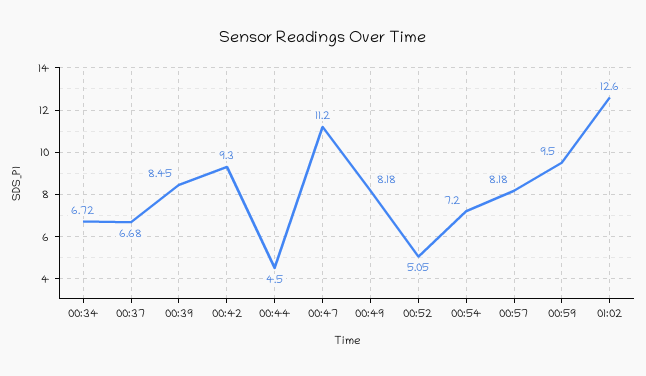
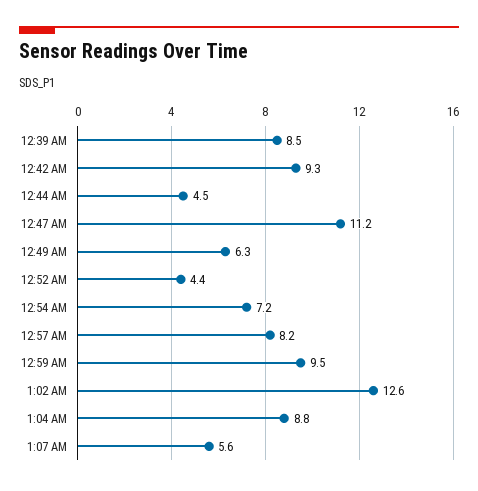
00:34: 6.72 -> none
00:37: 6.68 -> none
00:49: 8.18 -> 6.3
00:52: 5.05 -> 4.4
1:04 AM: none -> 8.8
1:07 AM: none -> 5.6

